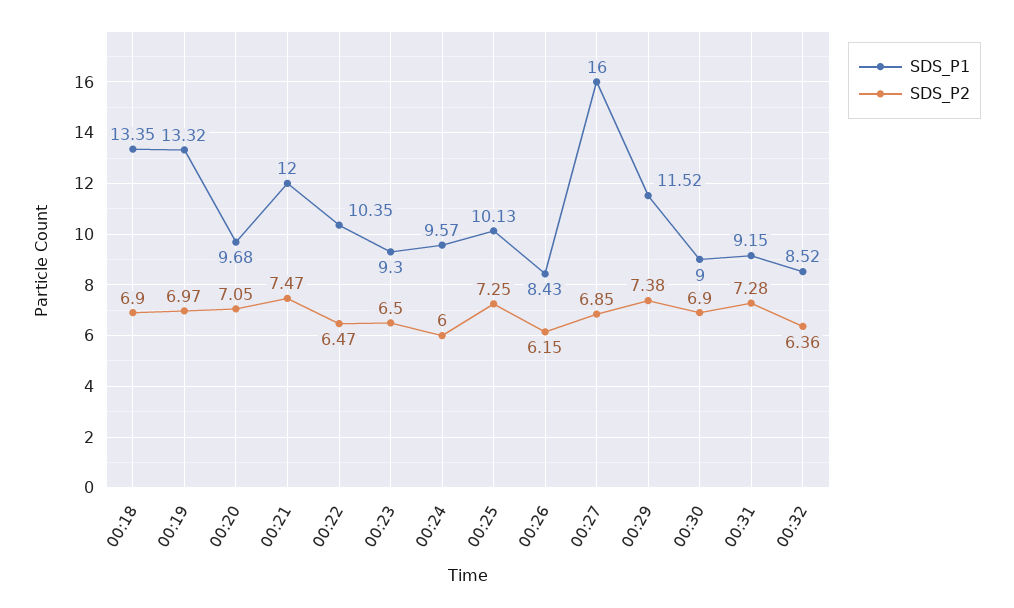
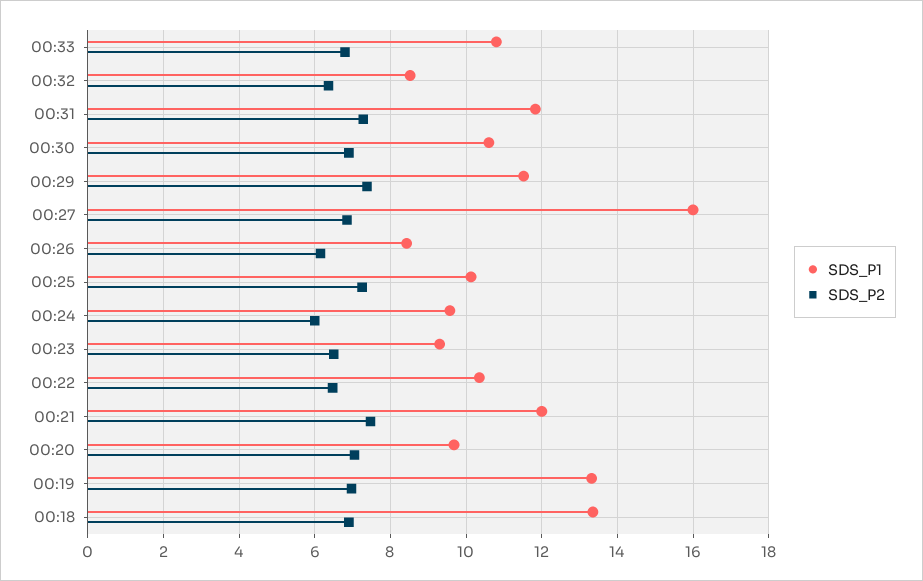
SDS_P1, 00:30: 9 -> 10.6
SDS_P1, 00:31: 9.15 -> 11.8
SDS_P1, 00:33: none -> 10.8
SDS_P2, 00:33: none -> 6.8

